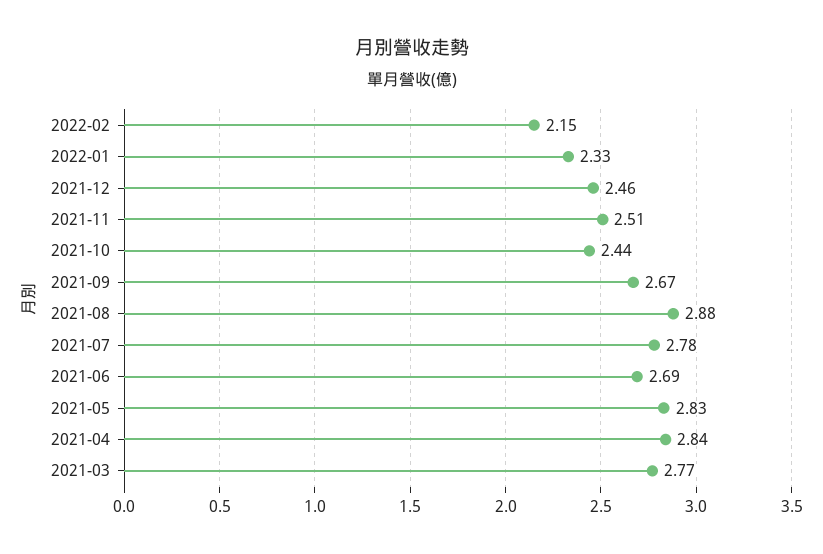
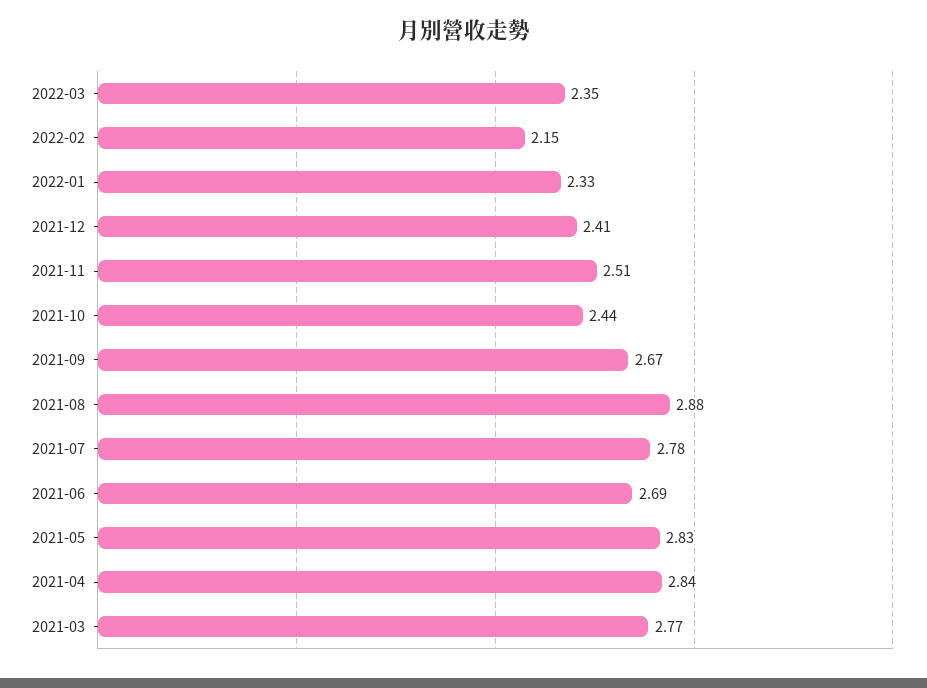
2021-12: 2.46 -> 2.41
2022-03: none -> 2.35

